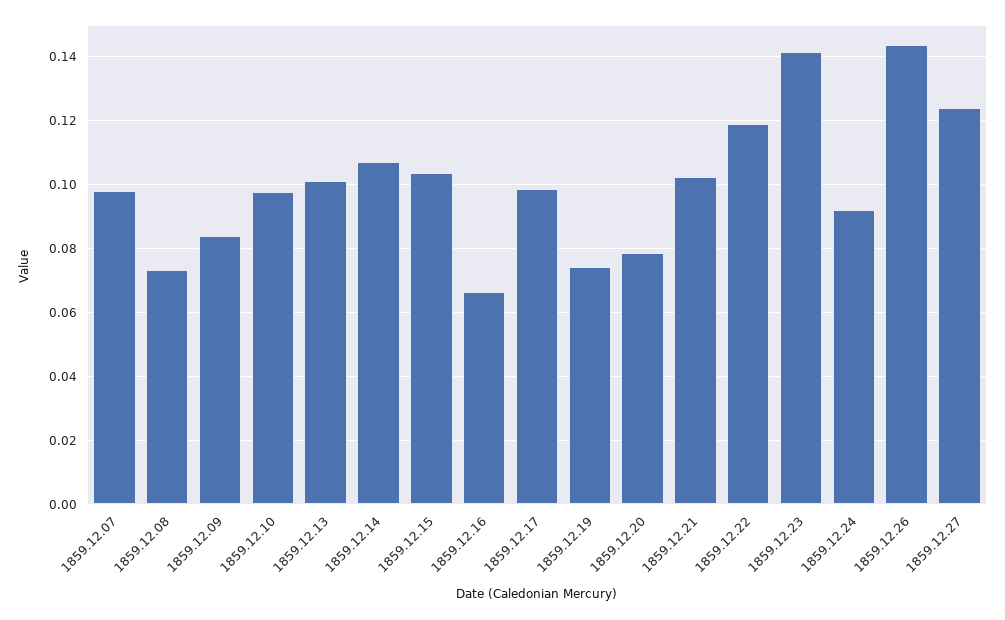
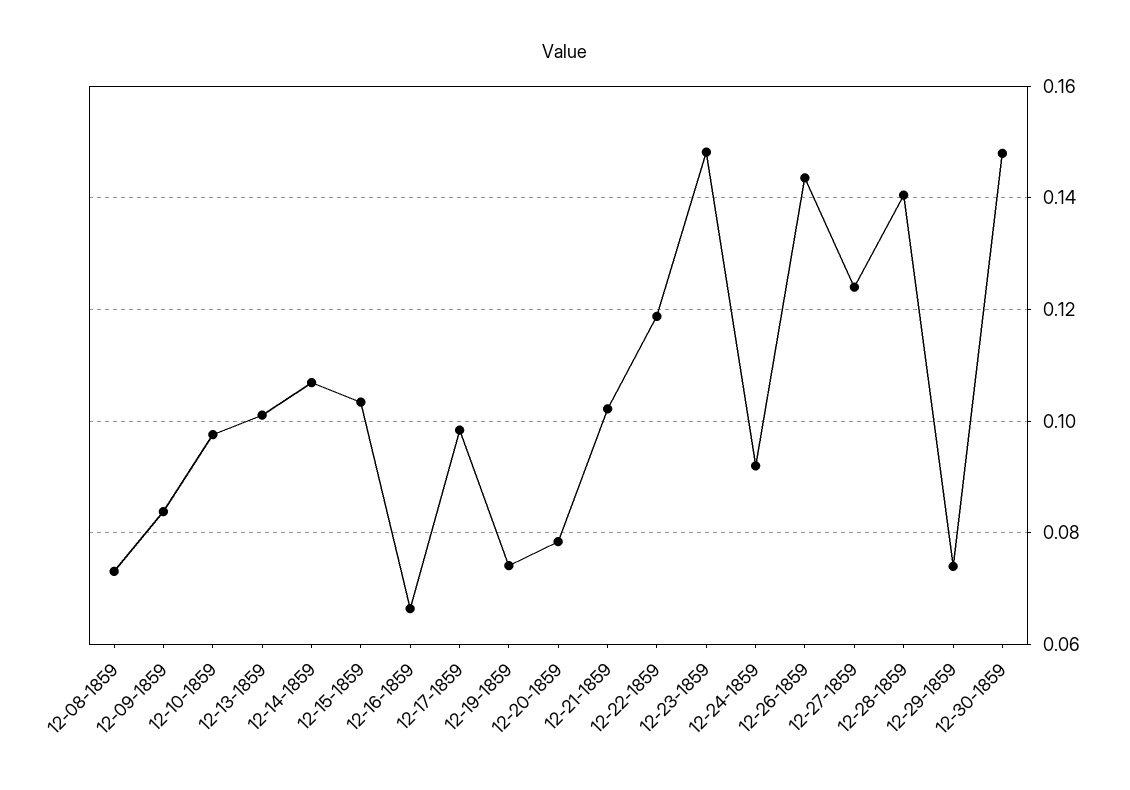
1859.12.07: 0.098 -> none
1859.12.23: 0.142 -> 0.148
12-28-1859: none -> 0.14
12-29-1859: none -> 0.074
12-30-1859: none -> 0.148

